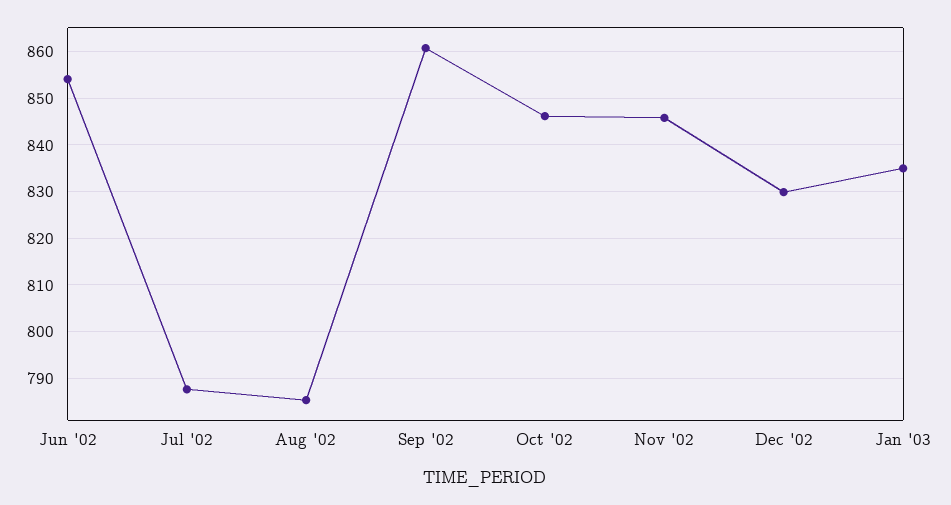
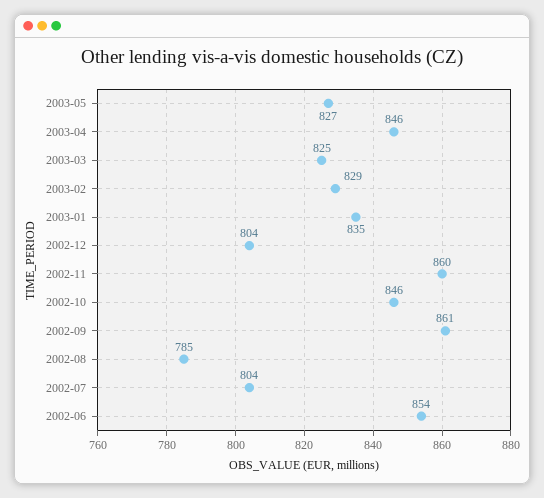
Jul '02: 788 -> 804
Nov '02: 846 -> 860
Dec '02: 830 -> 804
2003-05: none -> 827
2003-04: none -> 846
2003-03: none -> 825
2003-02: none -> 829

